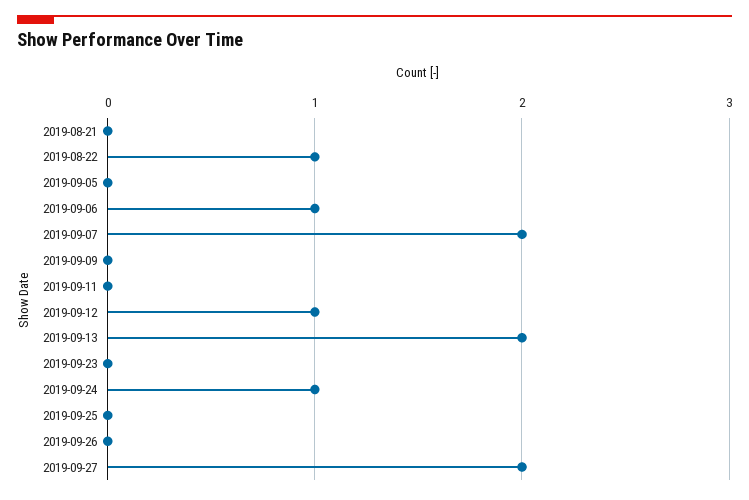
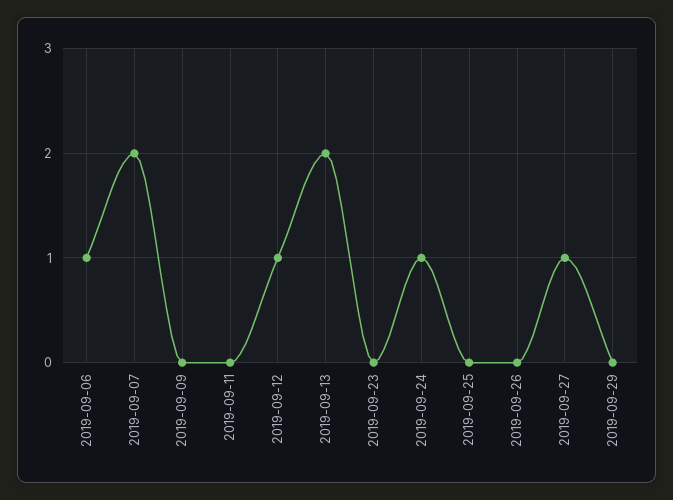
2019-08-21: 0 -> none
2019-08-22: 1 -> none
2019-09-05: 0 -> none
2019-09-27: 2 -> 1
2019-09-29: none -> 0

